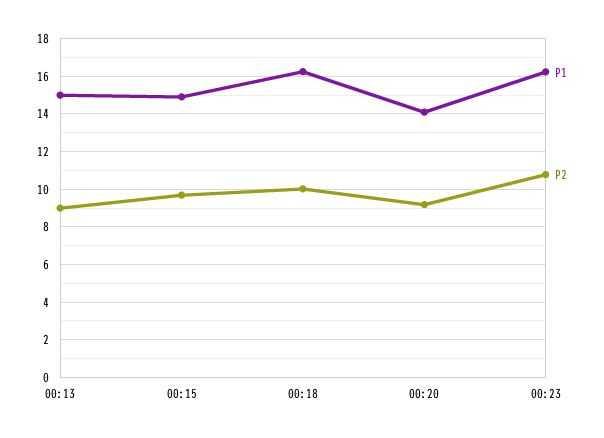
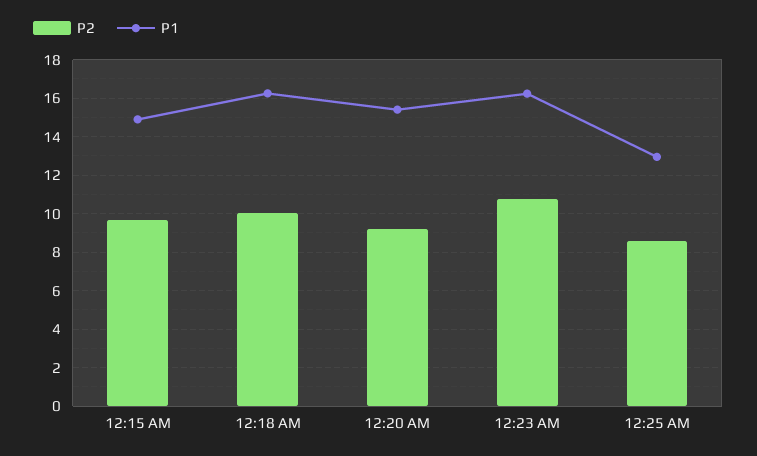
P1, 00:13: 15 -> none
P2, 00:13: 9 -> none
P1, 00:20: 14 -> 15.5
P2, 12:25 AM: none -> 8.5
P1, 12:25 AM: none -> 13

